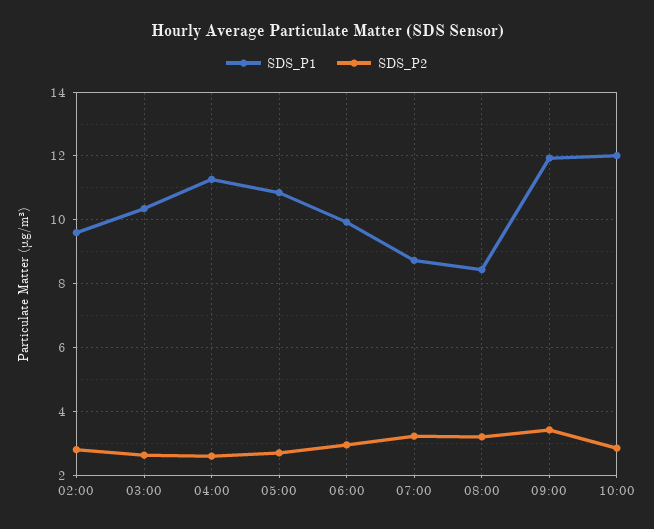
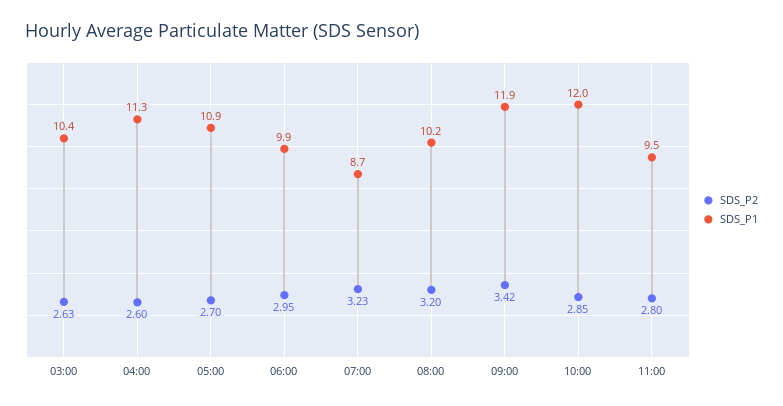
SDS_P1, 02:00: 9.6 -> none
SDS_P2, 02:00: 2.8 -> none
SDS_P1, 08:00: 8.4 -> 10.2
SDS_P2, 11:00: none -> 2.8
SDS_P1, 11:00: none -> 9.5

